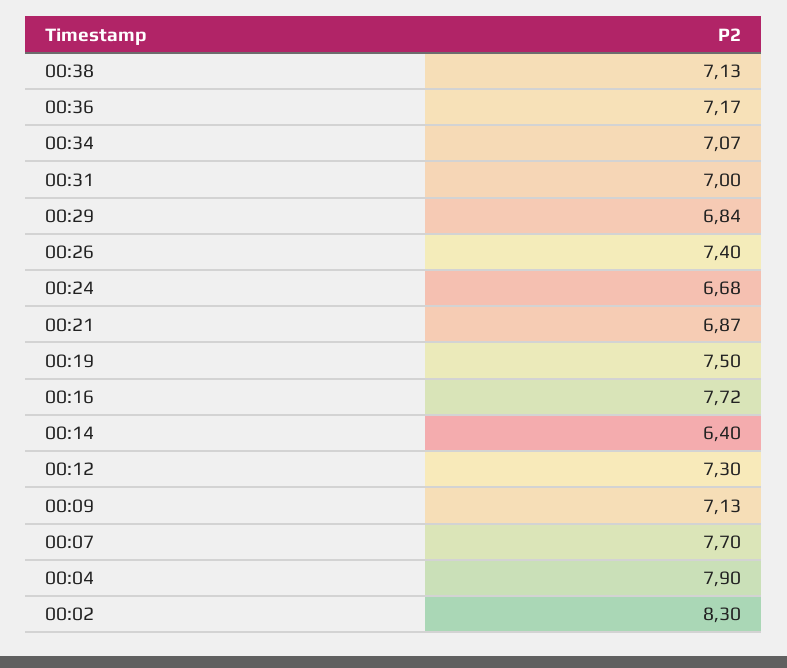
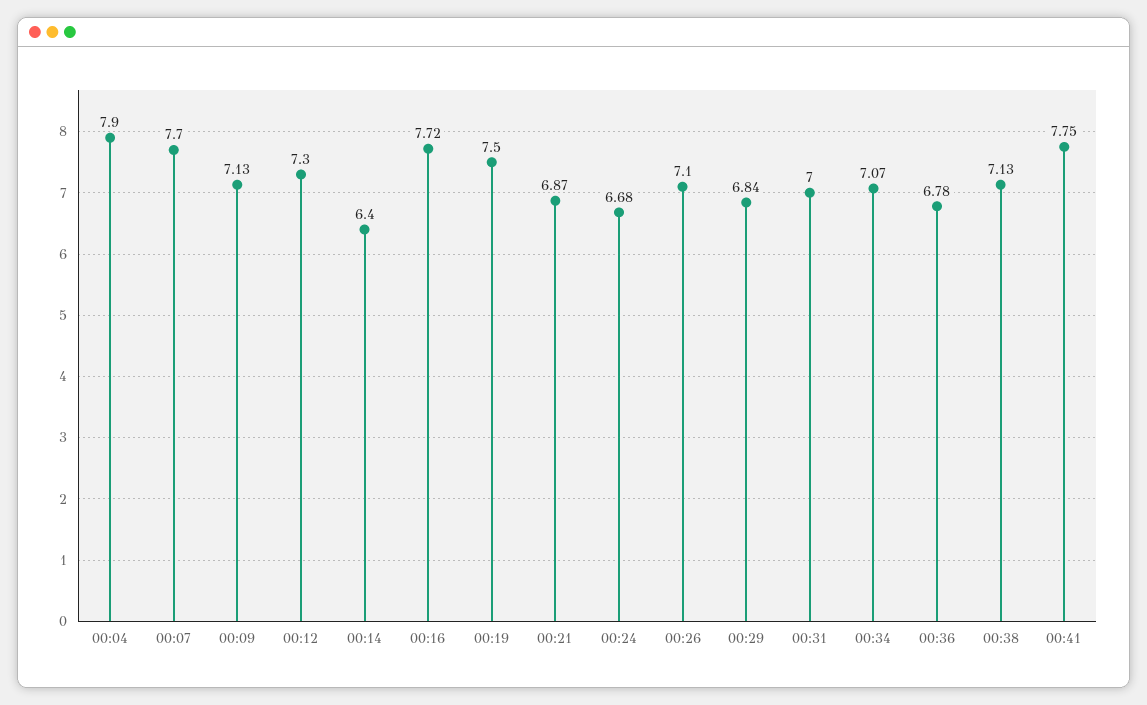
00:36: 7.17 -> 6.78
00:26: 7.4 -> 7.1
00:02: 8.3 -> none
00:41: none -> 7.75

